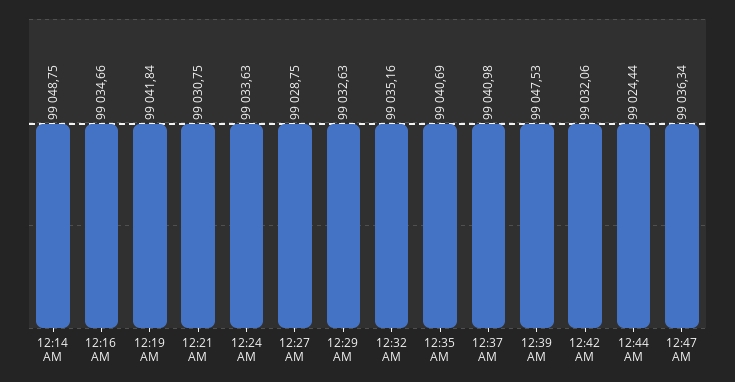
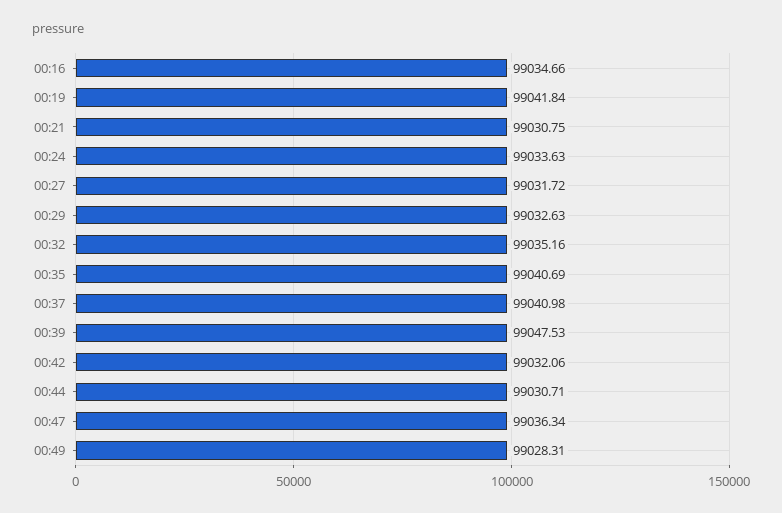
12:14 AM: 99048.75 -> none
12:27 AM: 99028.75 -> 99031.72
12:44 AM: 99024.44 -> 99030.71
00:49: none -> 99028.31

